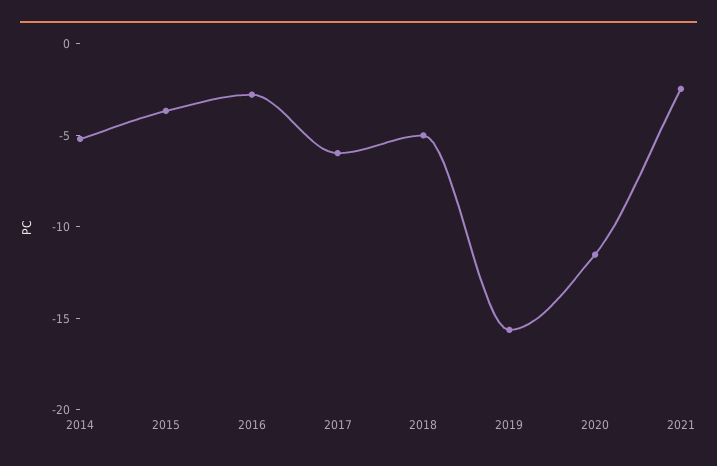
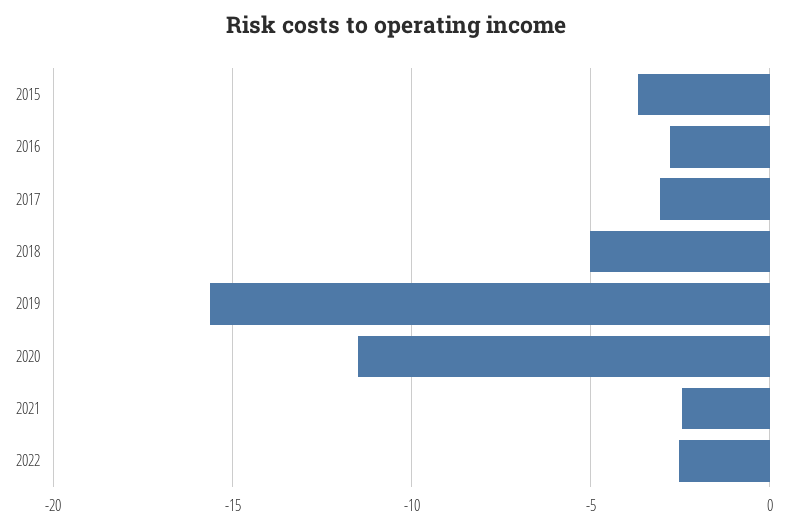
2014: -5 -> none
2017: -6 -> -3
2022: none -> -2.5

